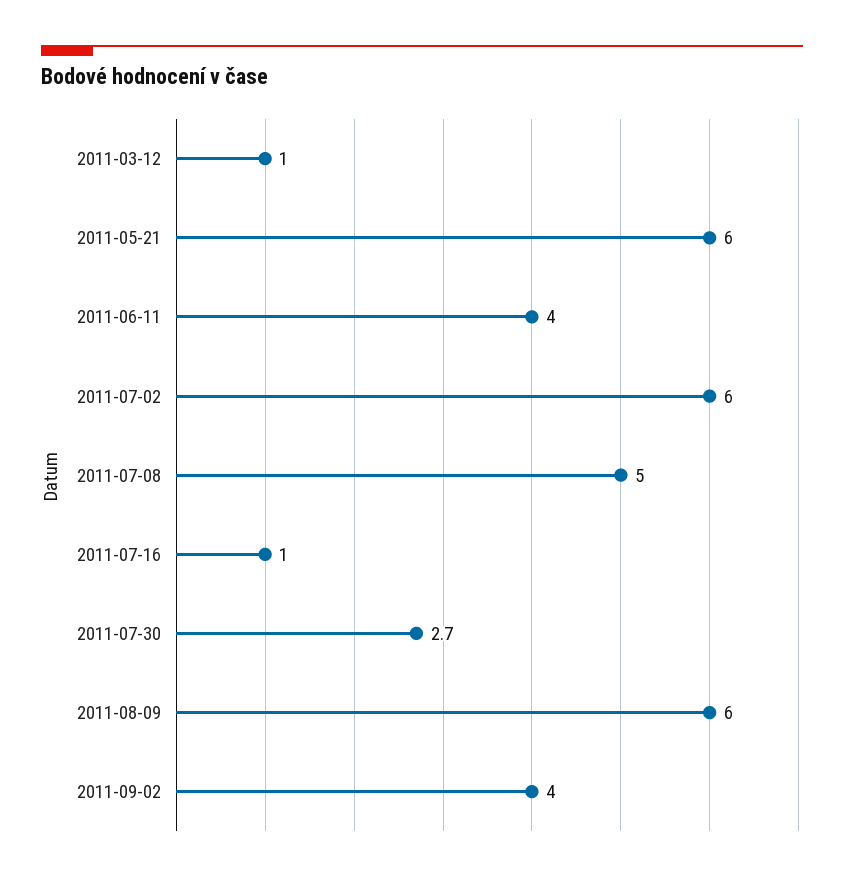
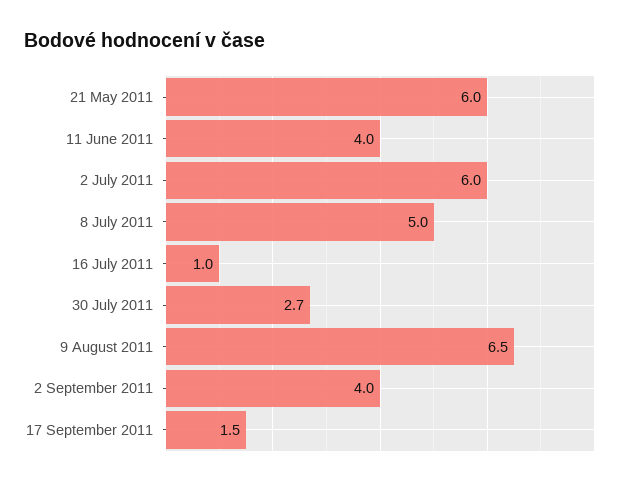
2011-03-12: 1 -> none
2011-08-09: 6 -> 6.5
17 September 2011: none -> 1.5

